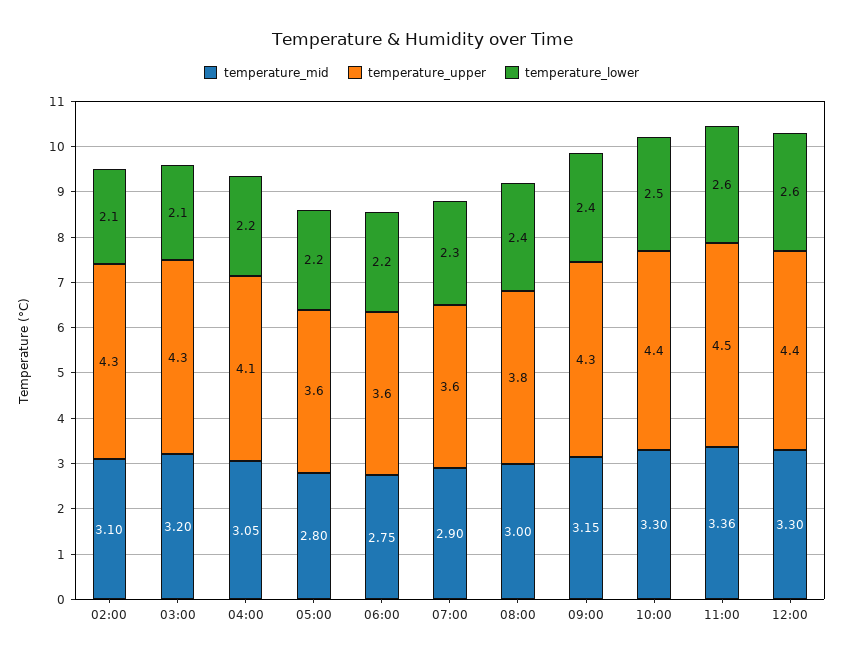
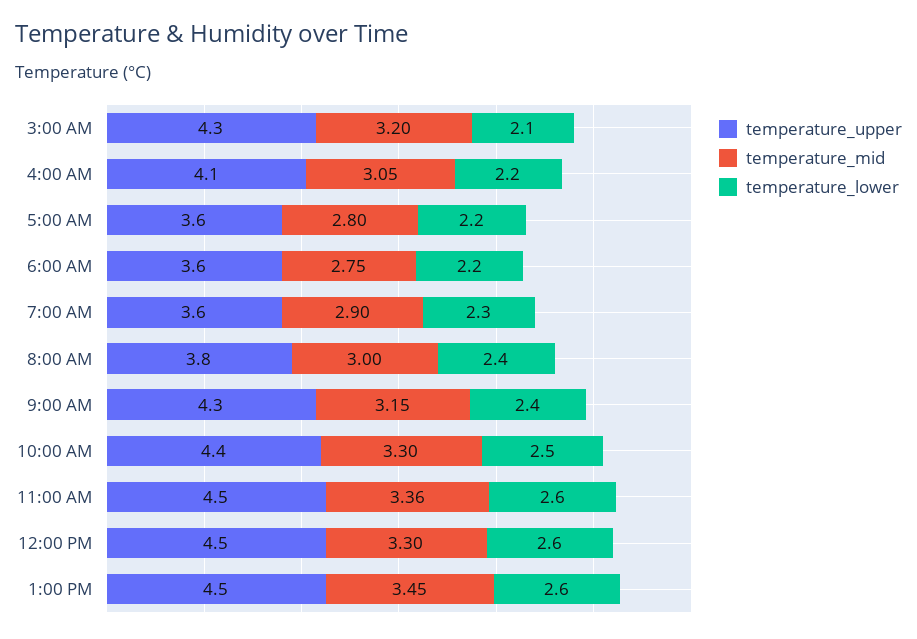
temperature_mid, 02:00: 3.1 -> none
temperature_upper, 02:00: 4.3 -> none
temperature_lower, 02:00: 2.1 -> none
temperature_upper, 12:00: 4.4 -> 4.5
temperature_upper, 1:00 PM: none -> 4.5
temperature_mid, 1:00 PM: none -> 3.45
temperature_lower, 1:00 PM: none -> 2.6

